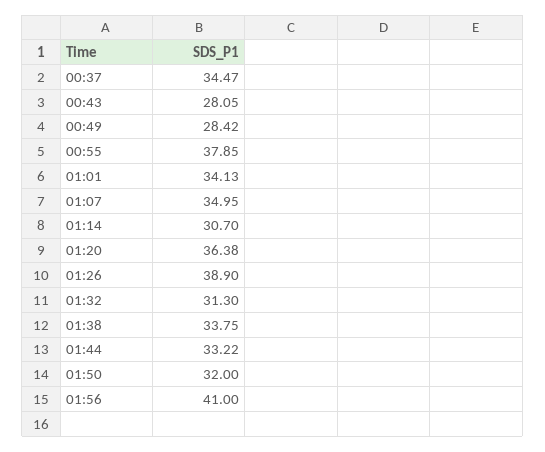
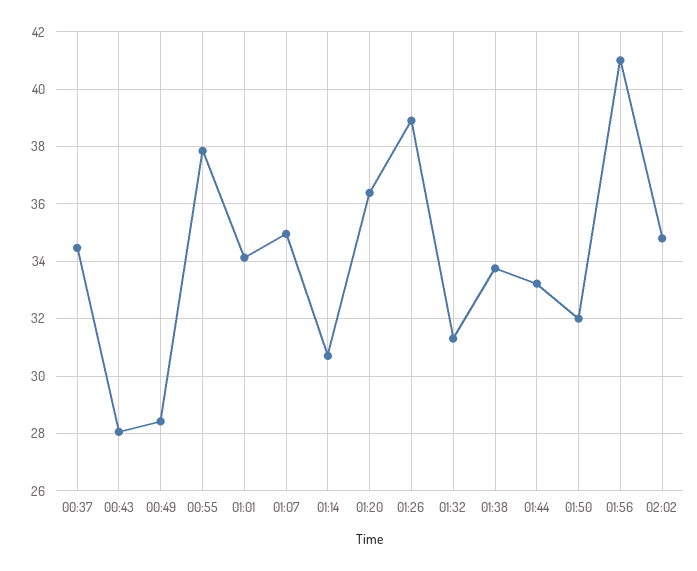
02:02: none -> 34.75

